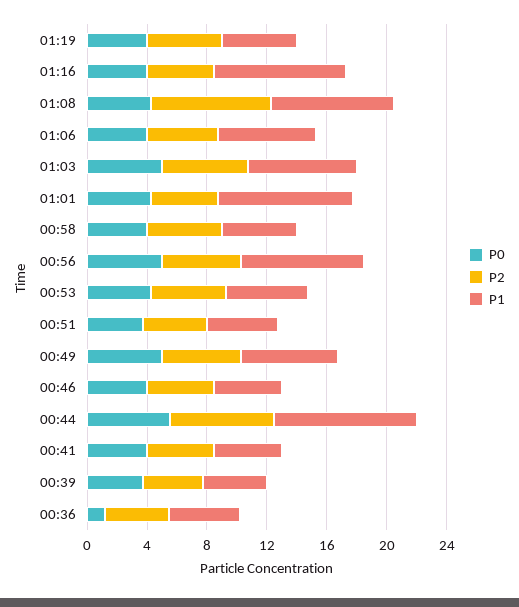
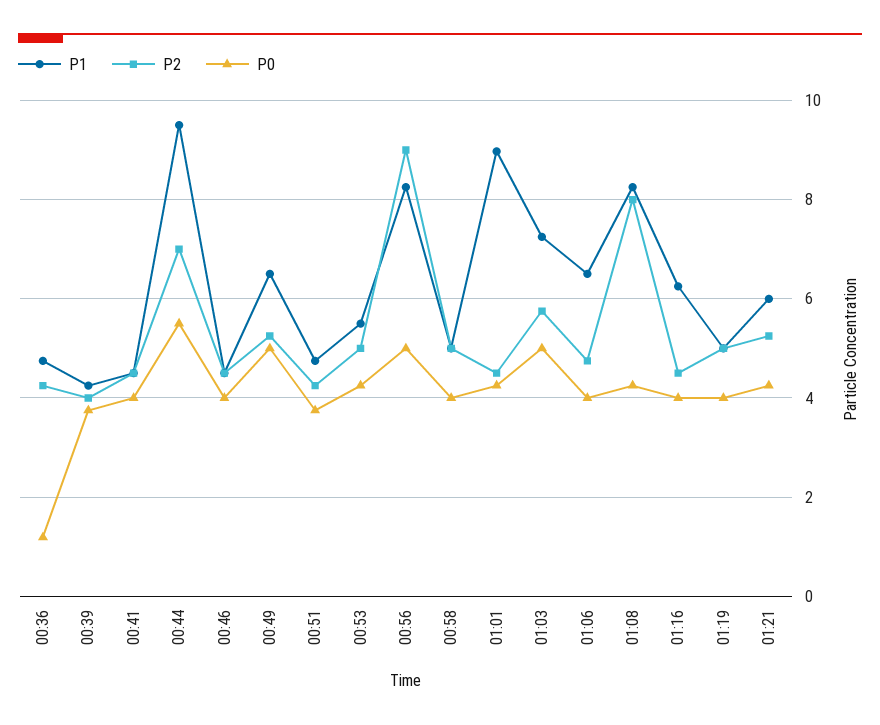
P1, 01:16: 9 -> 6.2
P2, 00:56: 5 -> 9
P1, 01:21: none -> 6
P2, 01:21: none -> 5.2
P0, 01:21: none -> 4.2

